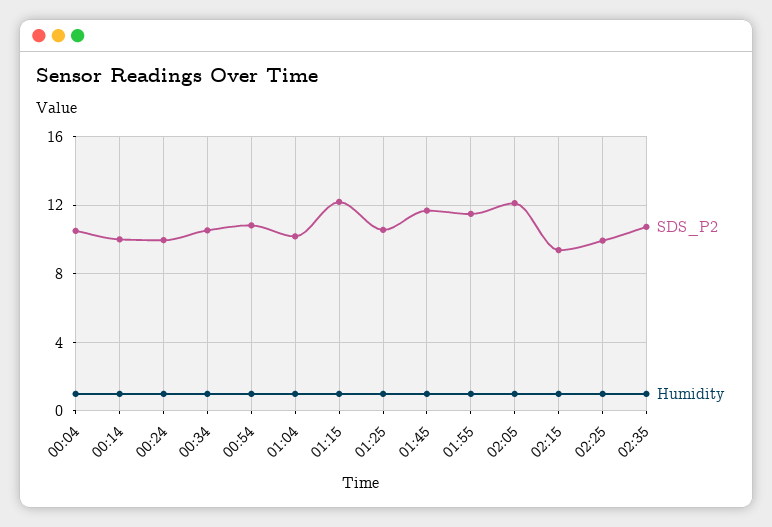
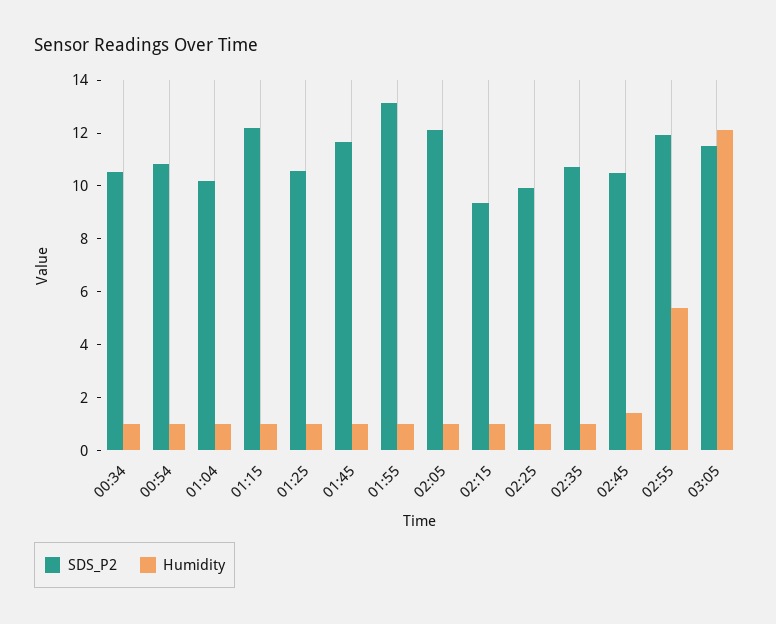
SDS_P2, 00:04: 10.5 -> none
Humidity, 00:04: 1 -> none
SDS_P2, 00:14: 10 -> none
Humidity, 00:14: 1 -> none
SDS_P2, 00:24: 10 -> none
Humidity, 00:24: 1 -> none
SDS_P2, 01:55: 11.5 -> 13
SDS_P2, 02:45: none -> 10.5
Humidity, 02:45: none -> 1.5
SDS_P2, 02:55: none -> 12
Humidity, 02:55: none -> 5.5
SDS_P2, 03:05: none -> 11.5
Humidity, 03:05: none -> 12

